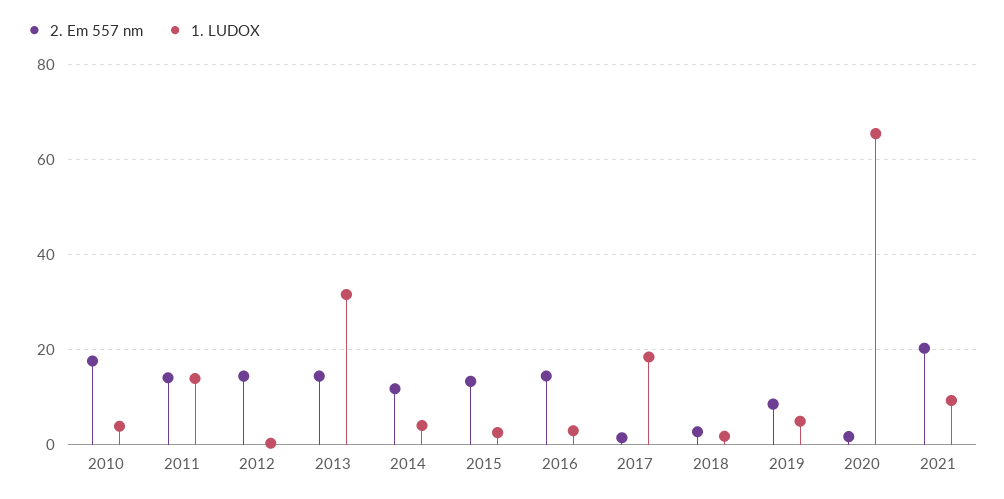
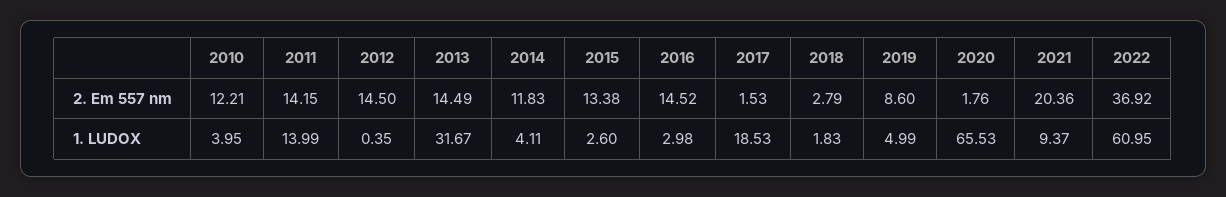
2. Em 557 nm, 2010: 18 -> 12.21
2. Em 557 nm, 2022: none -> 36.92
1. LUDOX, 2022: none -> 60.95

